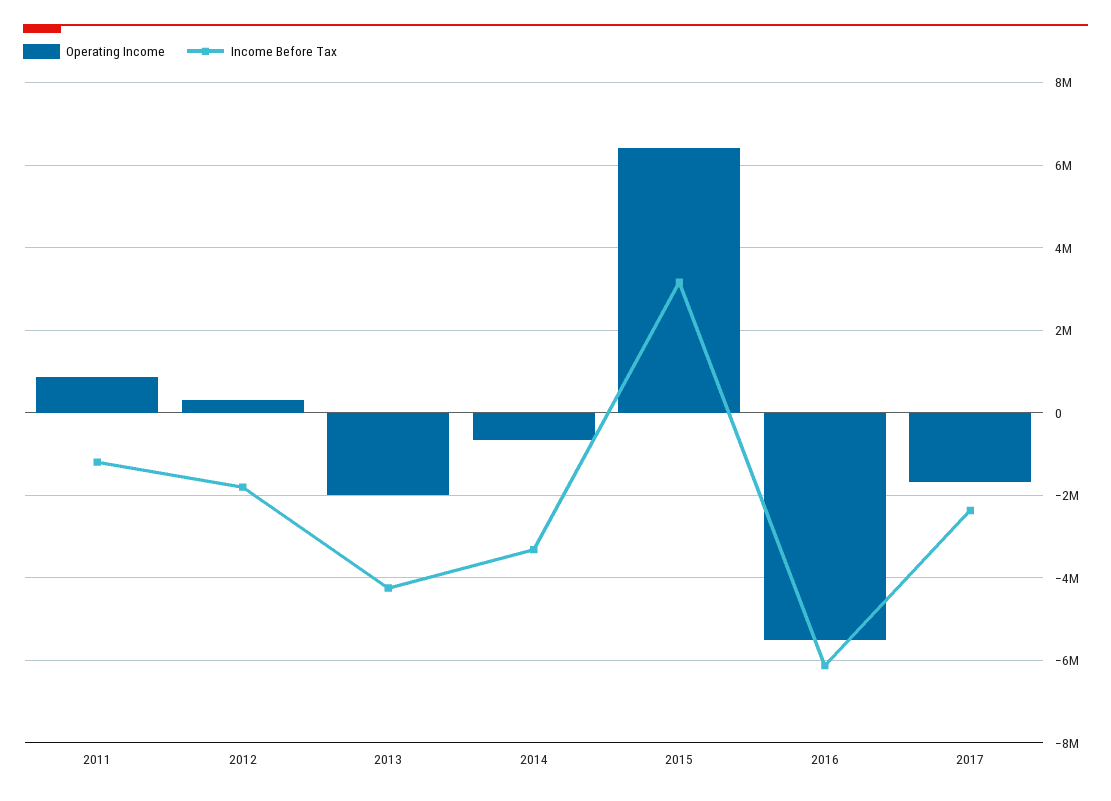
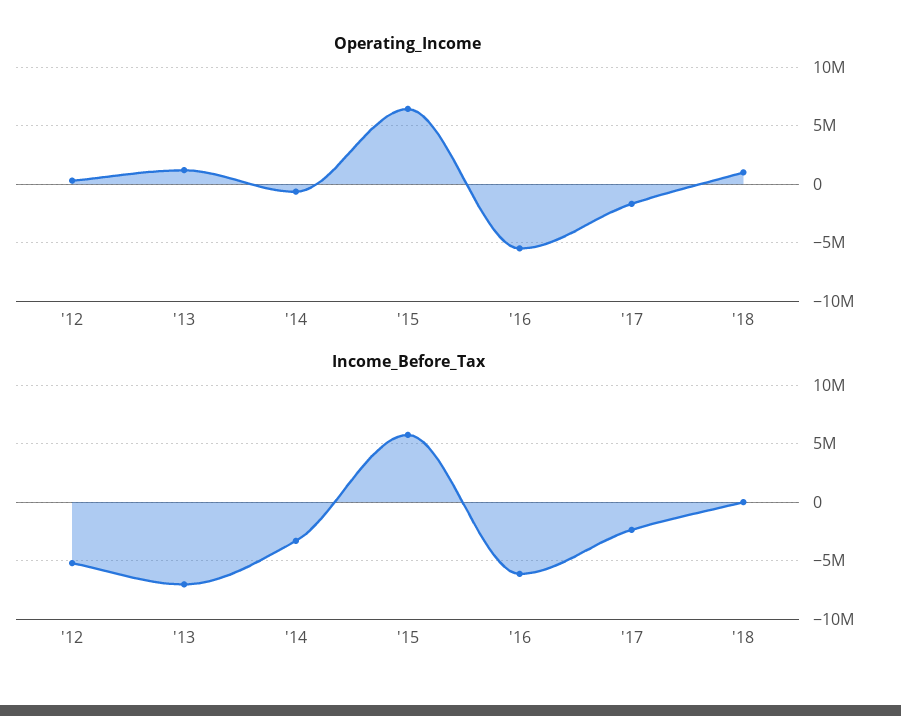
Operating Income, 2011: 800000 -> none
Income Before Tax, 2011: -1200000 -> none
Income Before Tax, 2012: -1800000 -> -5000000
Operating Income, 2013: -2000000 -> 1000000
Income Before Tax, 2013: -4200000 -> -7000000
Income Before Tax, 2015: 3200000 -> 6000000
Operating Income, '18: none -> 1000000
Income Before Tax, '18: none -> 0

